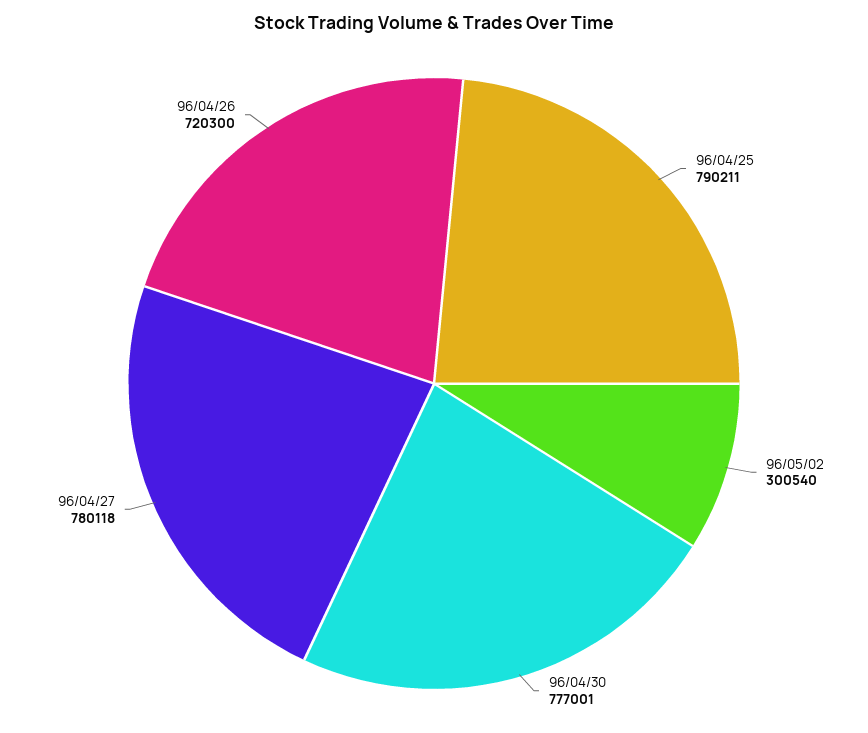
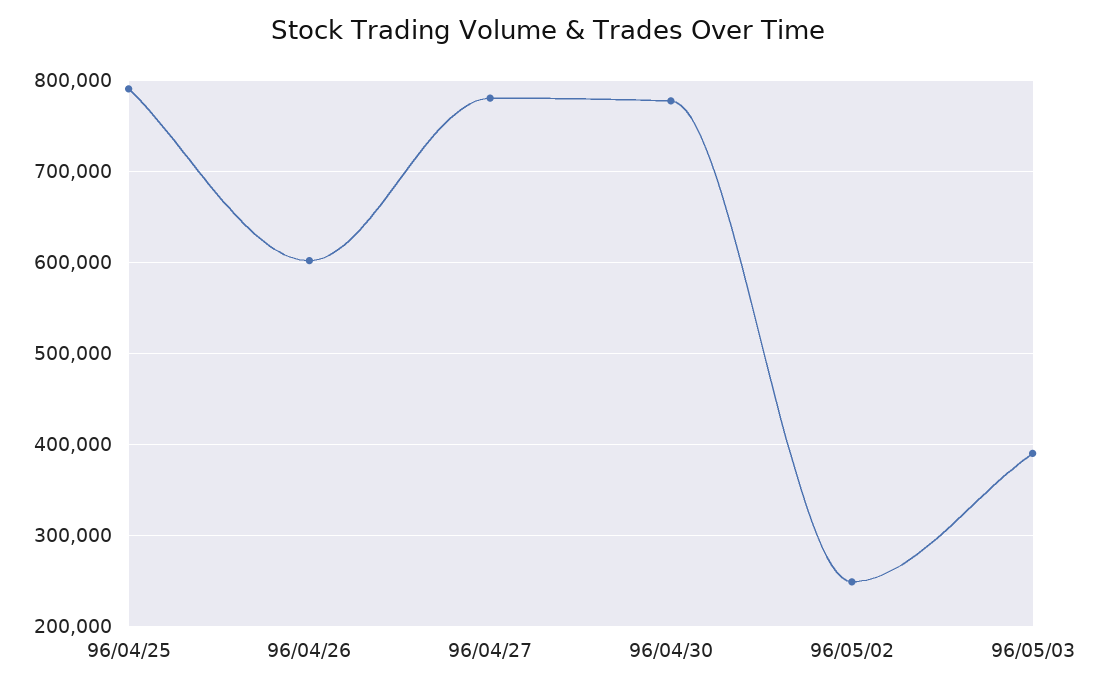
96/05/02: 300540 -> 250000
96/04/26: 720300 -> 600000
96/05/03: none -> 390000

